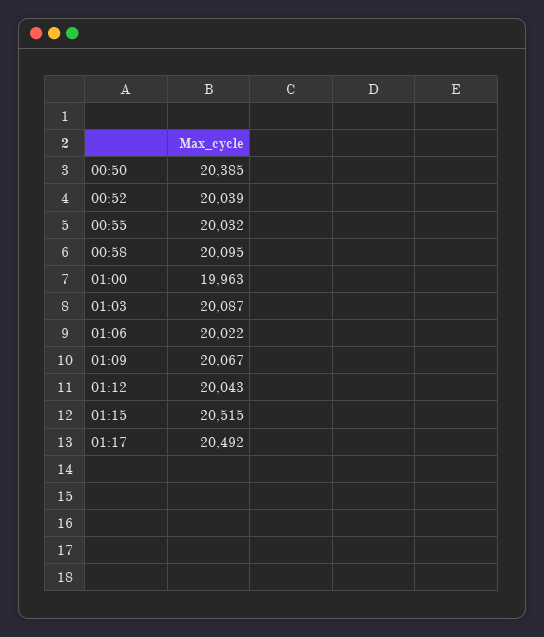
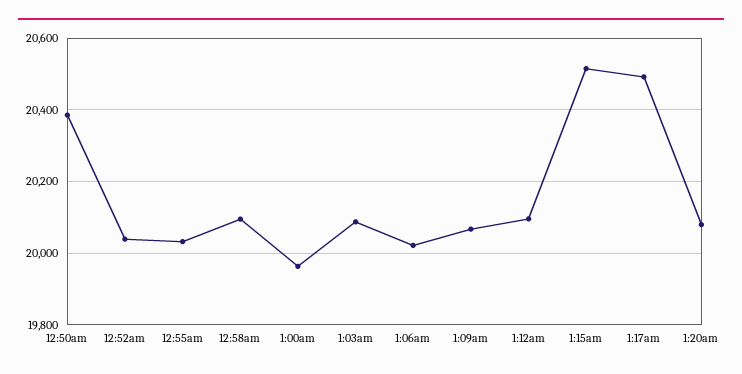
01:12: 20043 -> 20100
1:20am: none -> 20080

